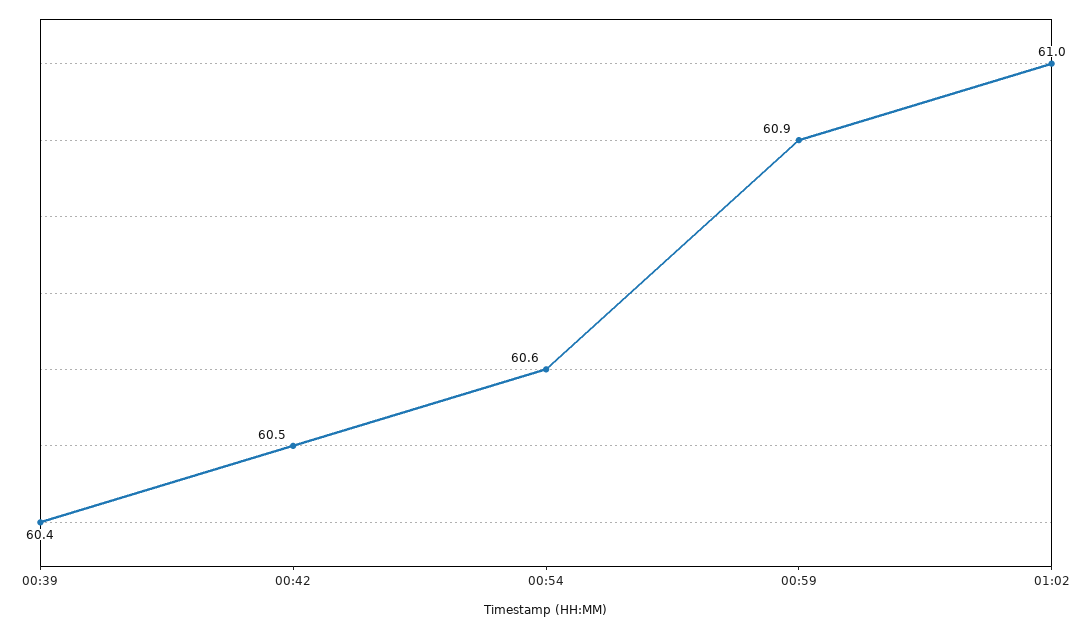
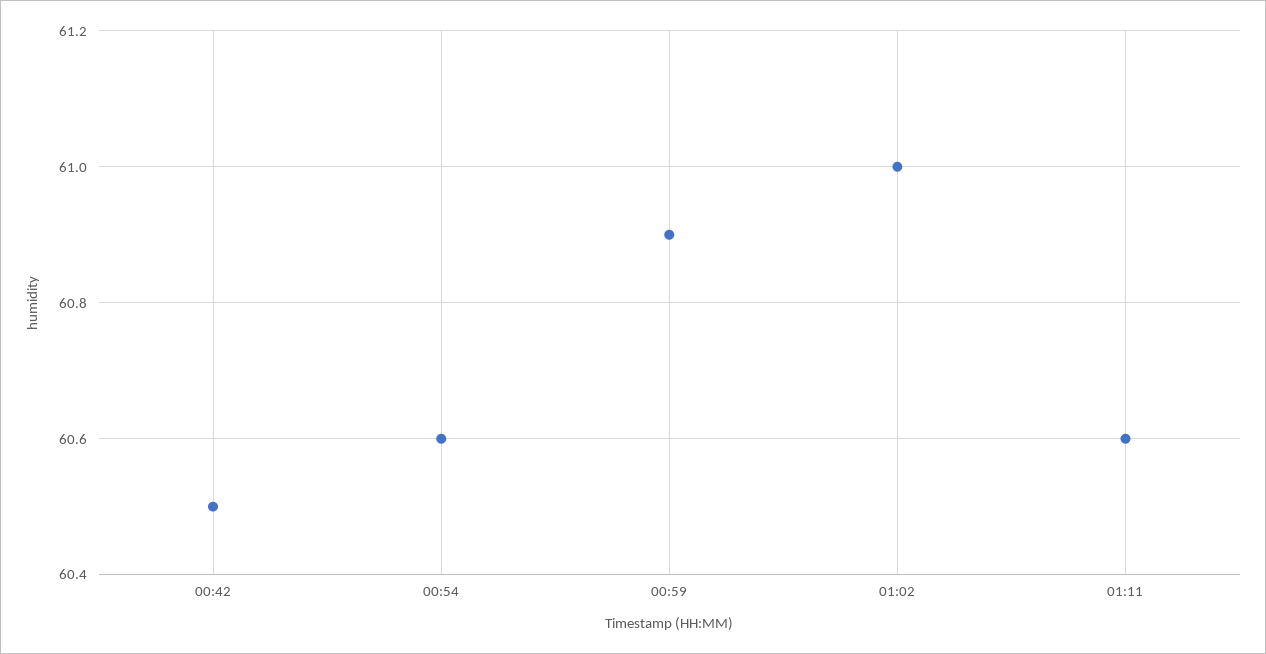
00:39: 60.4 -> none
01:11: none -> 60.6

